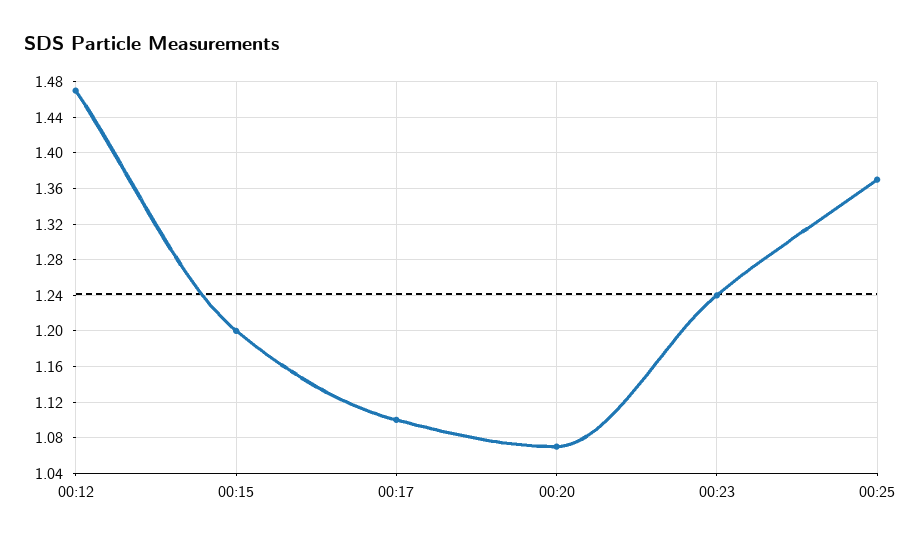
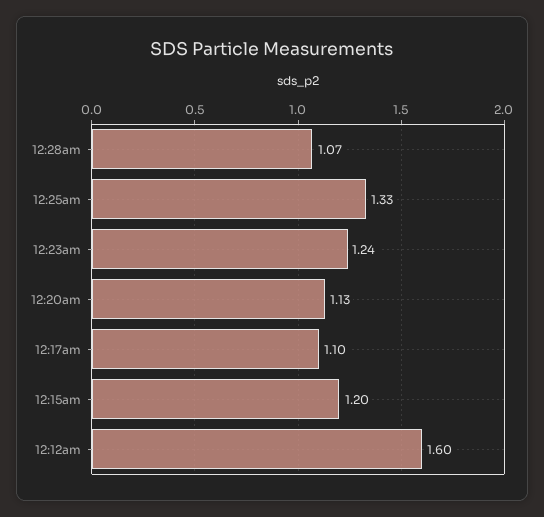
00:12: 1.47 -> 1.6
00:20: 1.07 -> 1.13
00:25: 1.37 -> 1.33
12:28am: none -> 1.07

